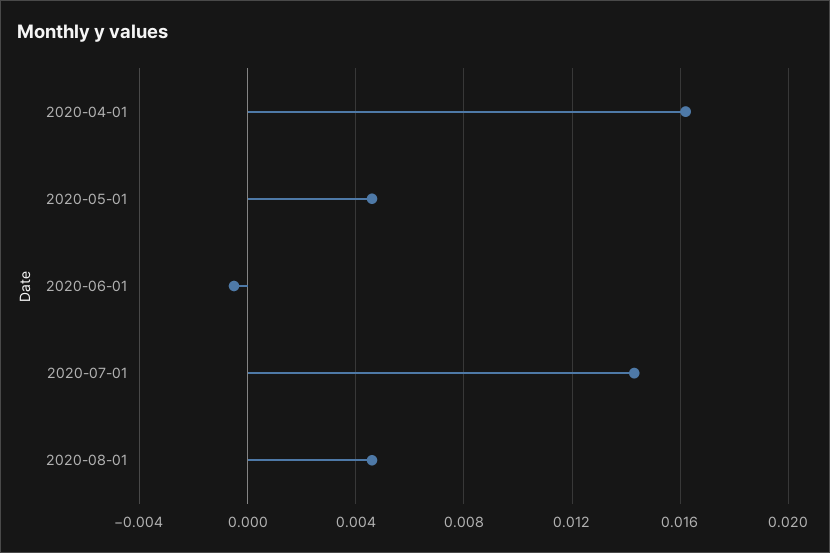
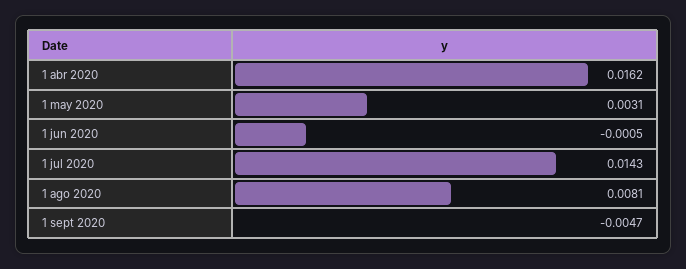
2020-05-01: 0.0045 -> 0.0031
2020-08-01: 0.0045 -> 0.0081
1 sept 2020: none -> -0.0047

